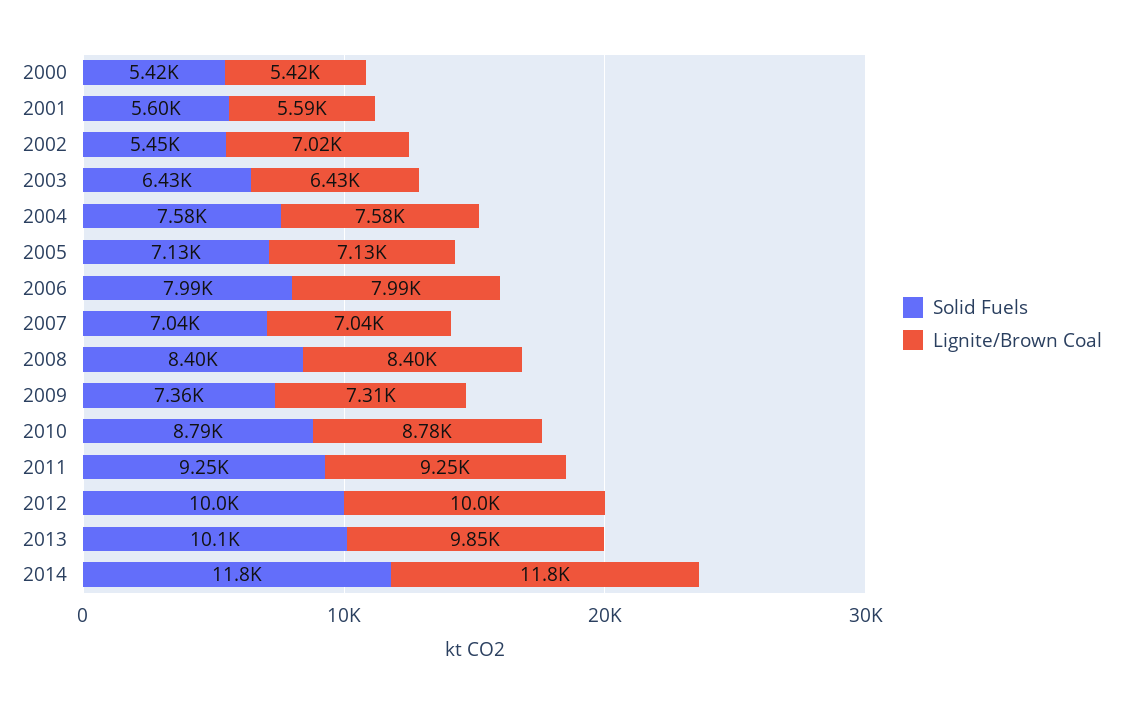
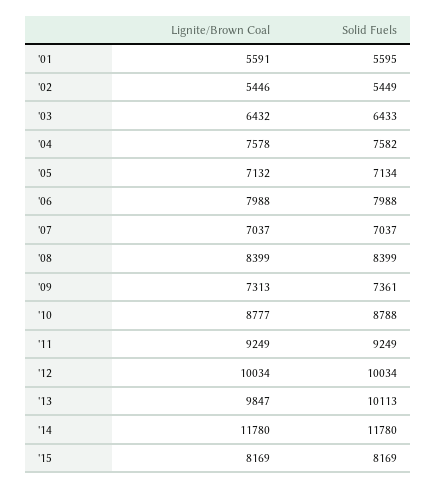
Solid Fuels, 2000: 5420 -> none
Lignite/Brown Coal, 2000: 5420 -> none
Lignite/Brown Coal, 2002: 7020 -> 5446
Lignite/Brown Coal, '15: none -> 8169
Solid Fuels, '15: none -> 8169

